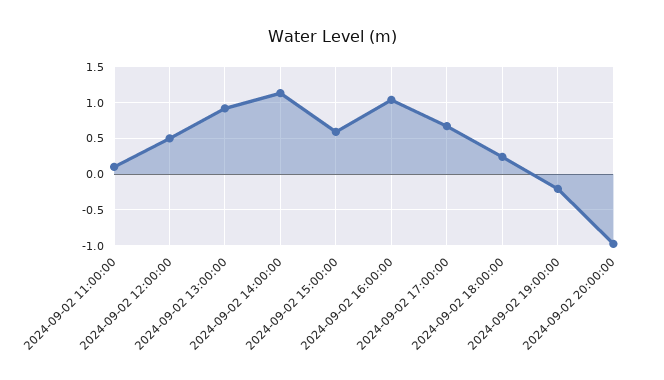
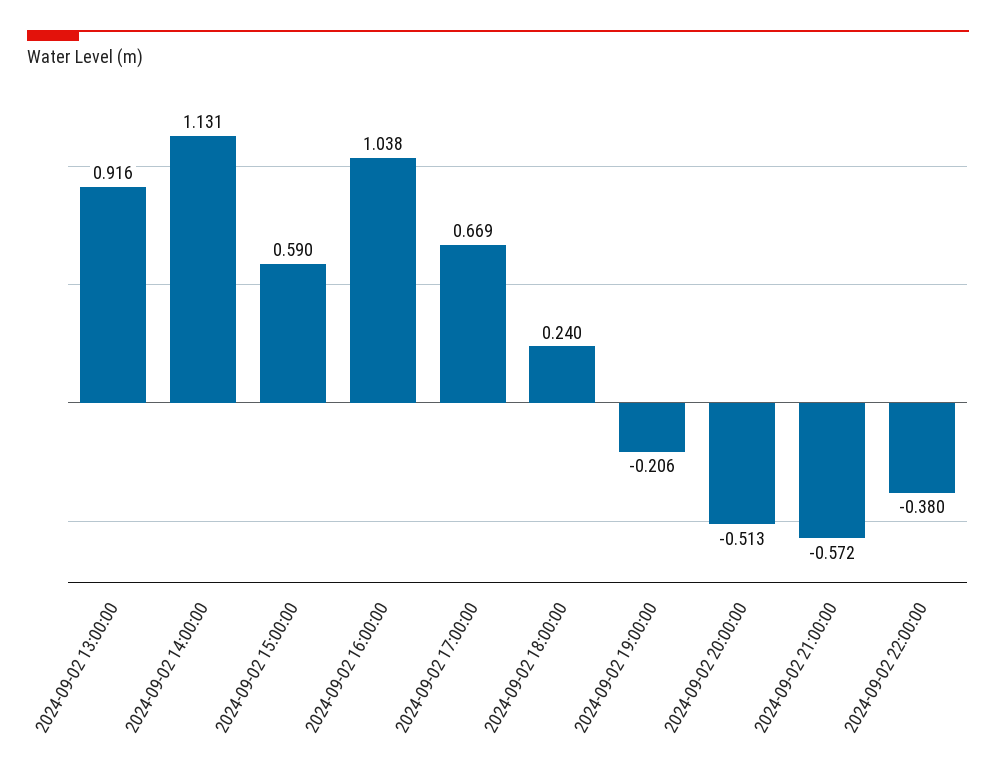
2024-09-02 11:00:00: 0.1 -> none
2024-09-02 12:00:00: 0.5 -> none
2024-09-02 20:00:00: -1 -> -0.513
2024-09-02 21:00:00: none -> -0.572
2024-09-02 22:00:00: none -> -0.38

